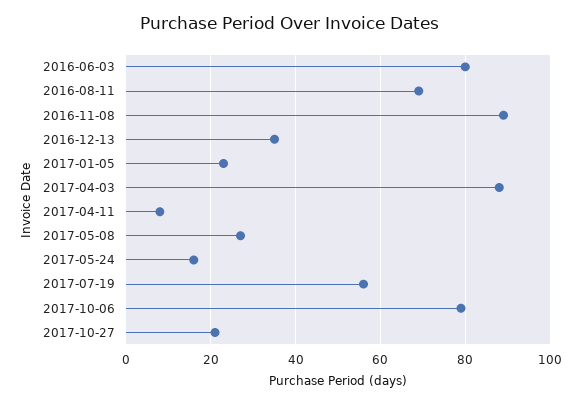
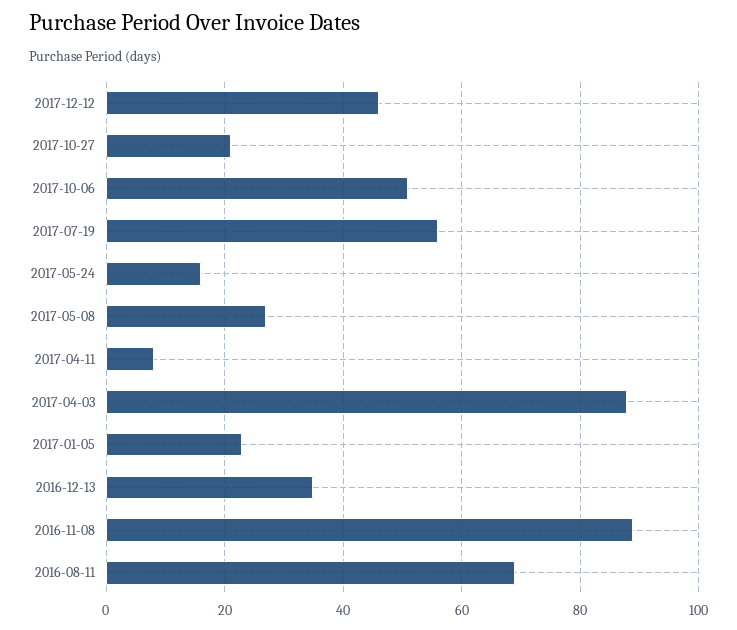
2016-06-03: 80 -> none
2017-10-06: 80 -> 50
2017-12-12: none -> 45

